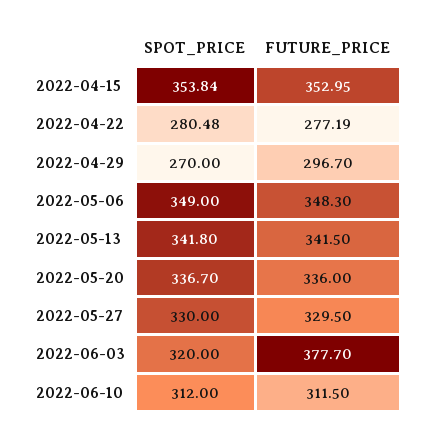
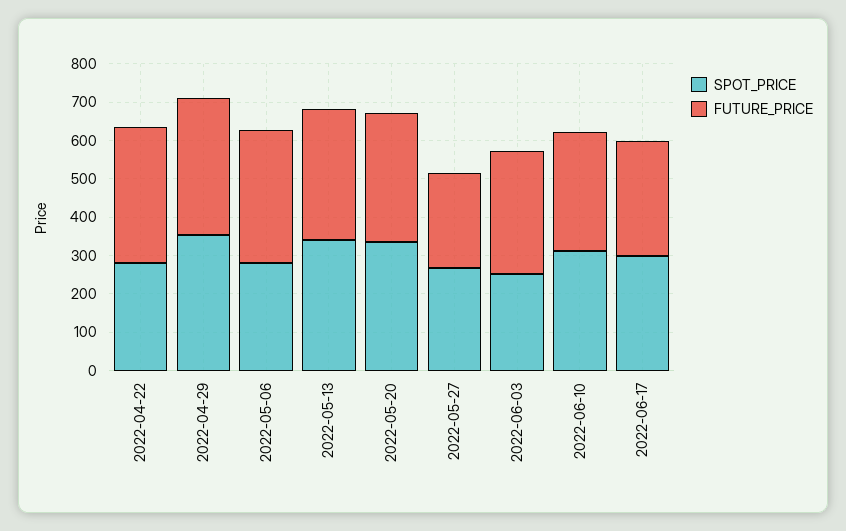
SPOT_PRICE, 2022-04-15: 353.84 -> none
FUTURE_PRICE, 2022-04-15: 352.95 -> none
FUTURE_PRICE, 2022-04-22: 277.19 -> 350
SPOT_PRICE, 2022-04-29: 270 -> 350
FUTURE_PRICE, 2022-04-29: 296.7 -> 350
SPOT_PRICE, 2022-05-06: 349 -> 275
SPOT_PRICE, 2022-05-27: 330 -> 275
FUTURE_PRICE, 2022-05-27: 329.5 -> 250
SPOT_PRICE, 2022-06-03: 320 -> 250
FUTURE_PRICE, 2022-06-03: 377.7 -> 325
SPOT_PRICE, 2022-06-17: none -> 300
FUTURE_PRICE, 2022-06-17: none -> 300

